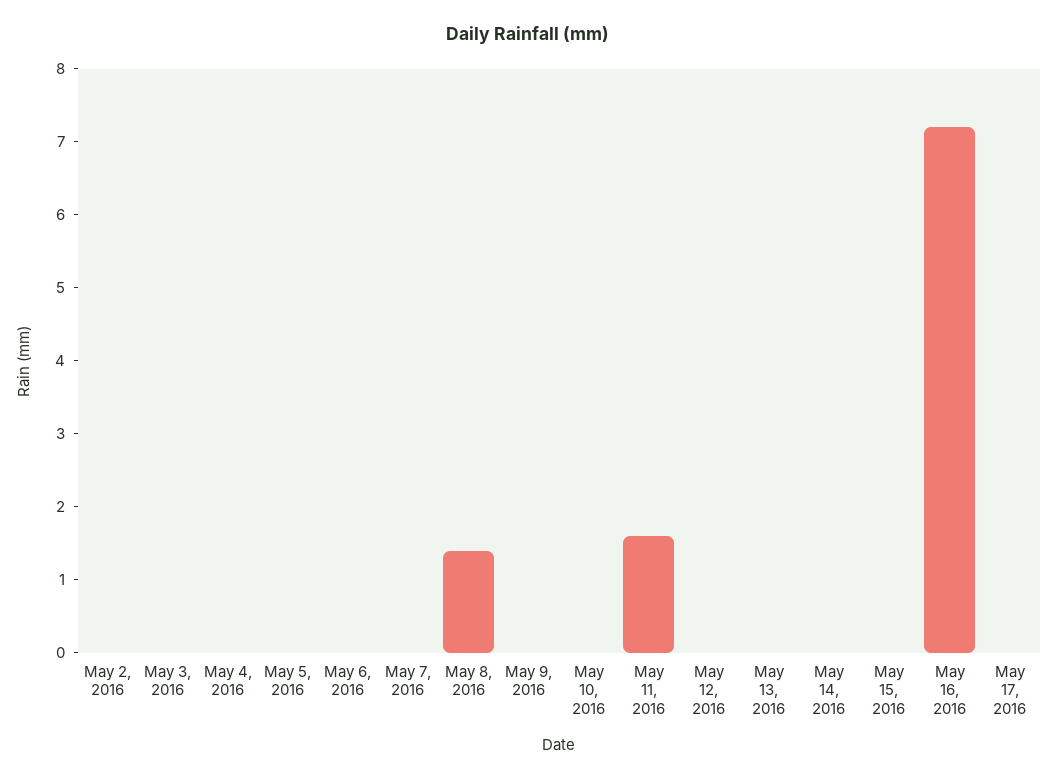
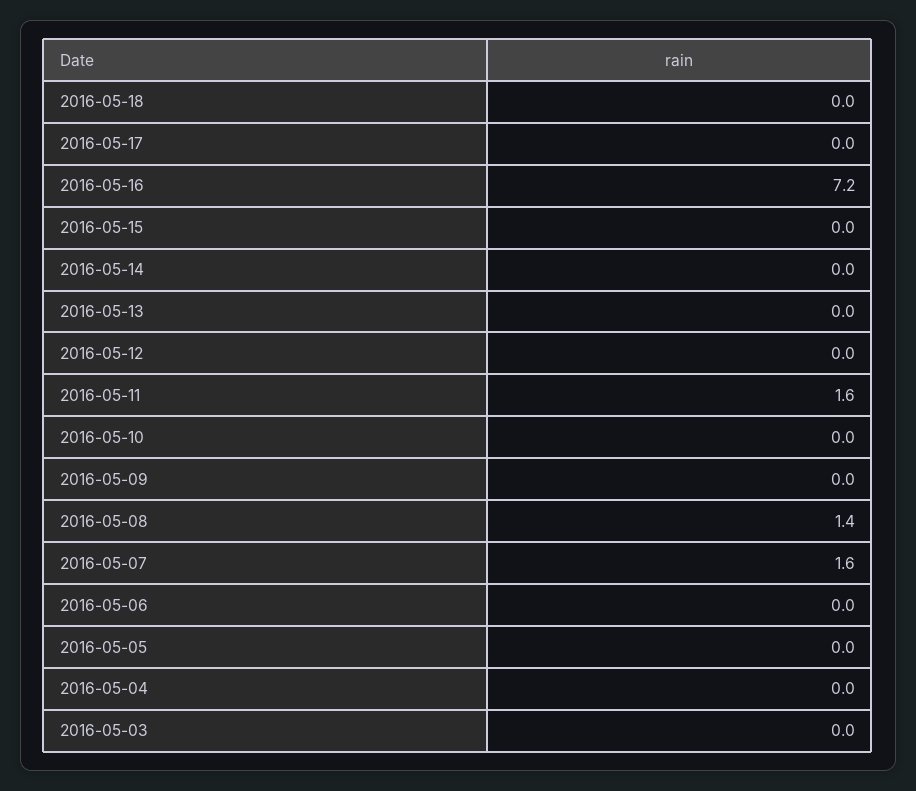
May 2, 2016: 0 -> none
May 7, 2016: 0 -> 1.6
2016-05-18: none -> 0

